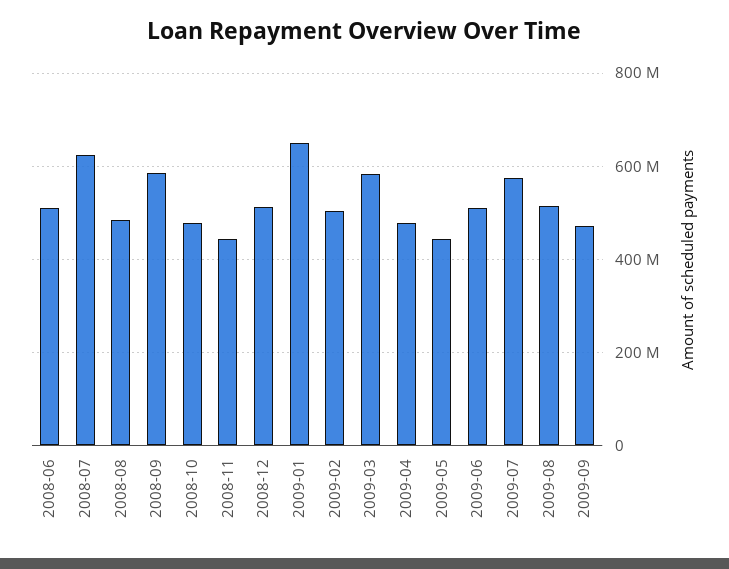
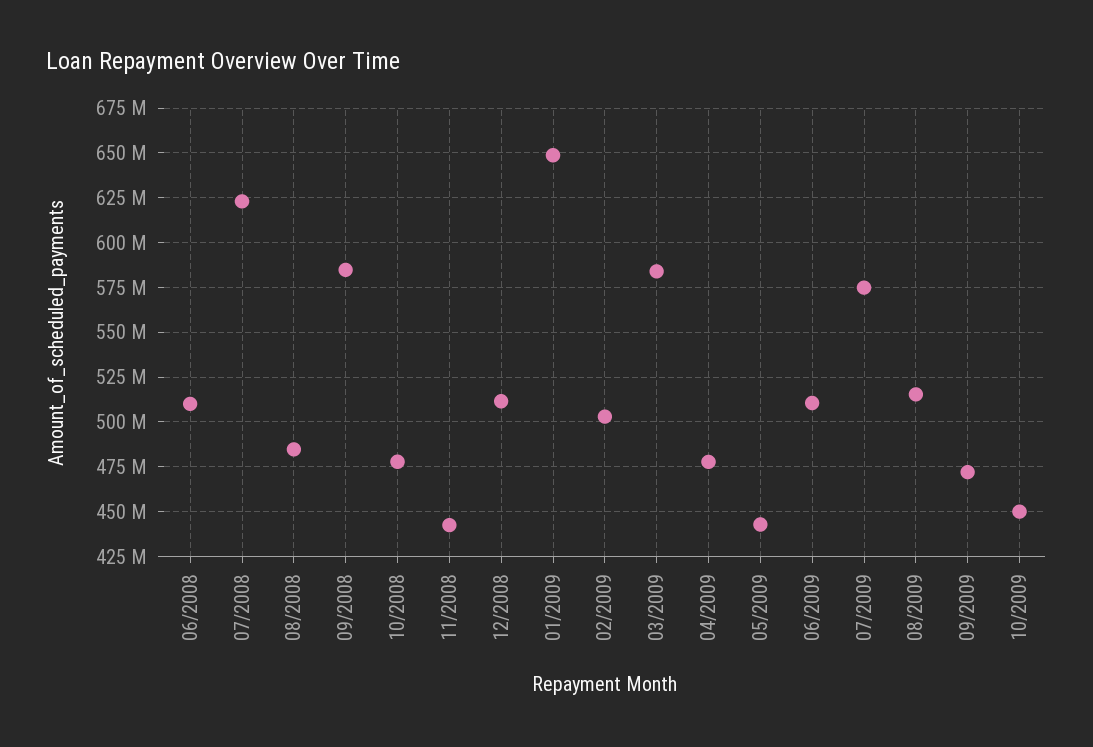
10/2009: none -> 450000000

